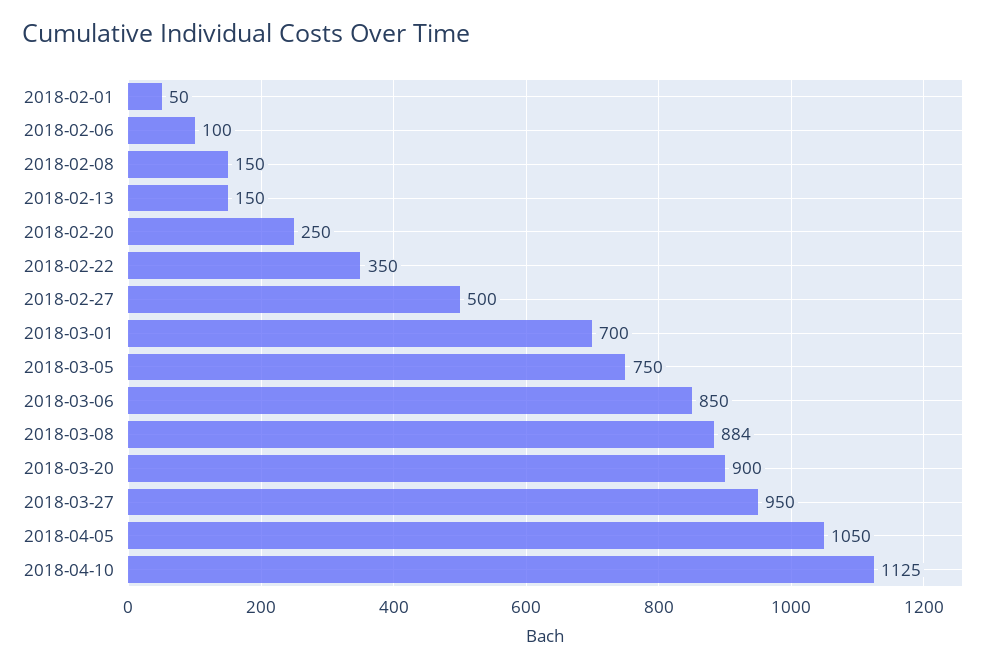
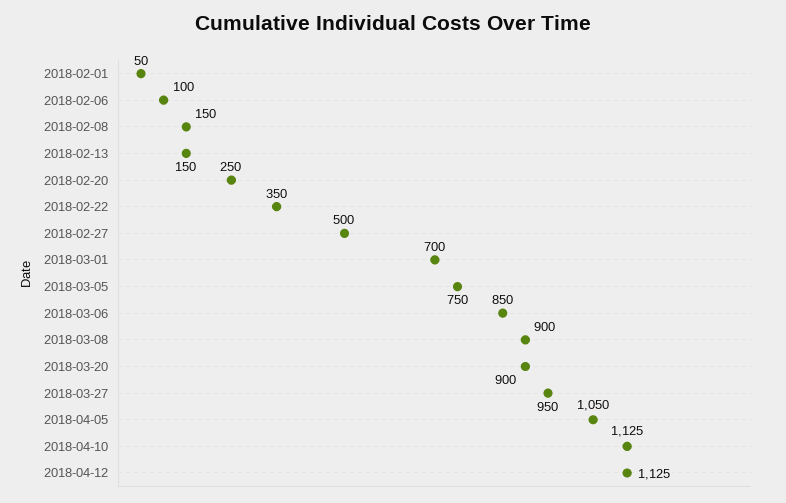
2018-03-08: 884 -> 900
2018-04-12: none -> 1125

